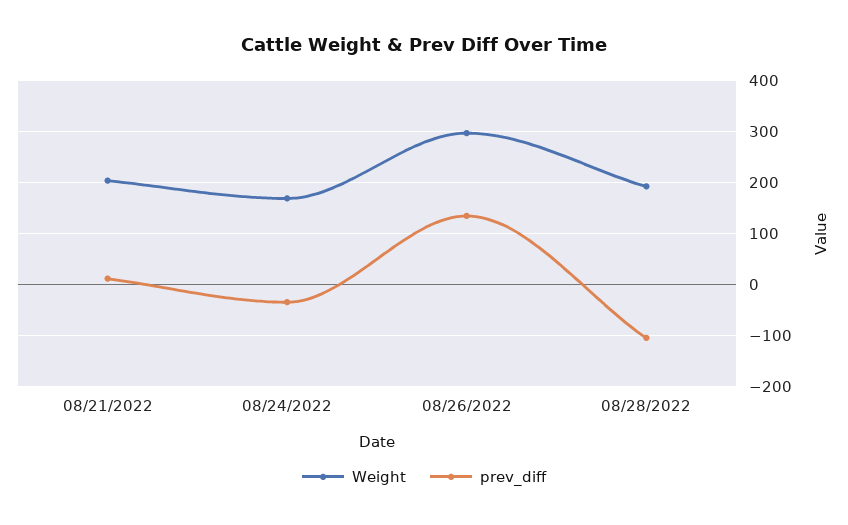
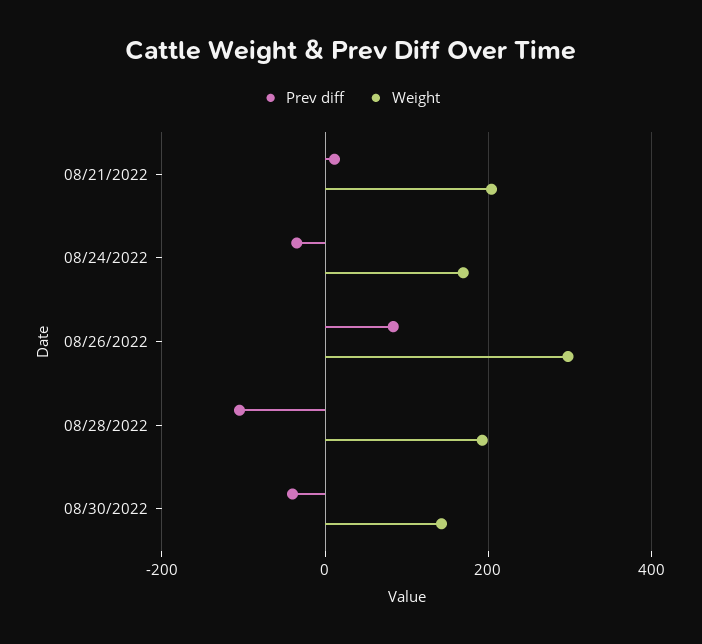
prev_diff, 08/26/2022: 140 -> 80
prev_diff, 08/30/2022: none -> -40
Weight, 08/30/2022: none -> 140

